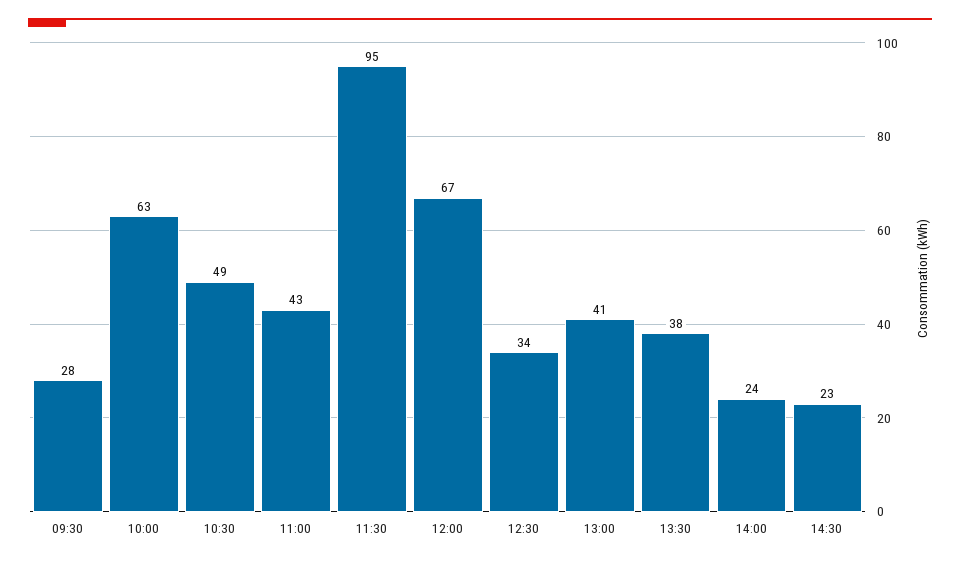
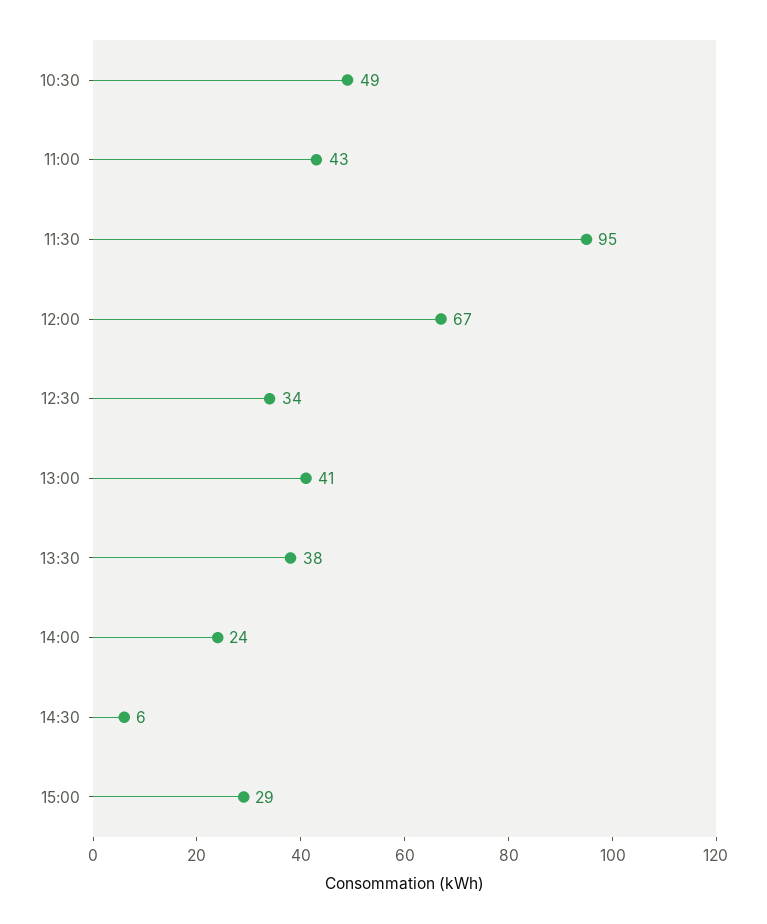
09:30: 28 -> none
10:00: 63 -> none
14:30: 23 -> 6
15:00: none -> 29

